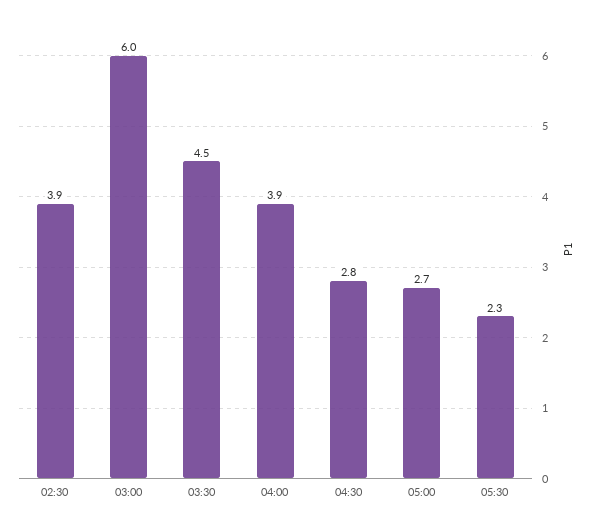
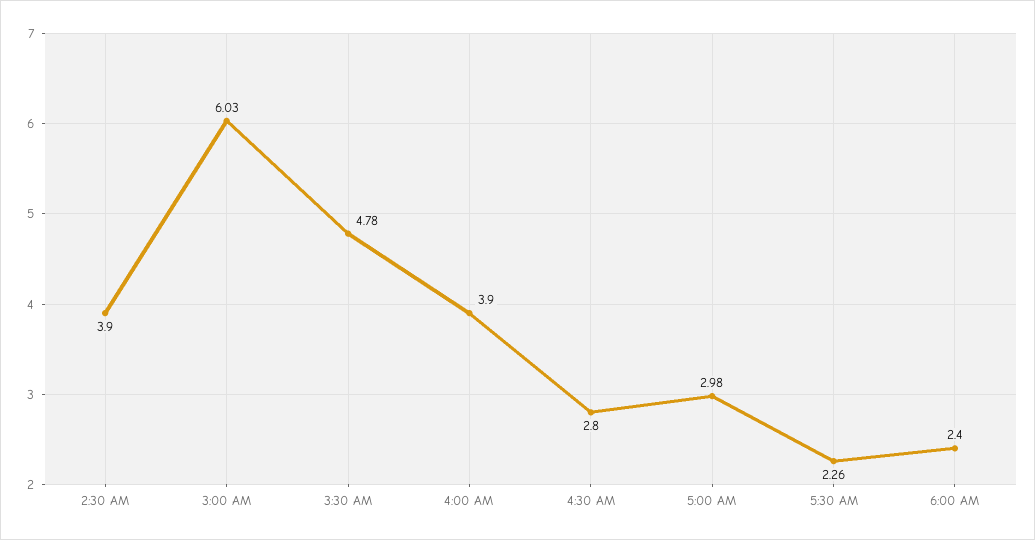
03:30: 4.5 -> 4.78
05:00: 2.7 -> 2.98
6:00 AM: none -> 2.4

